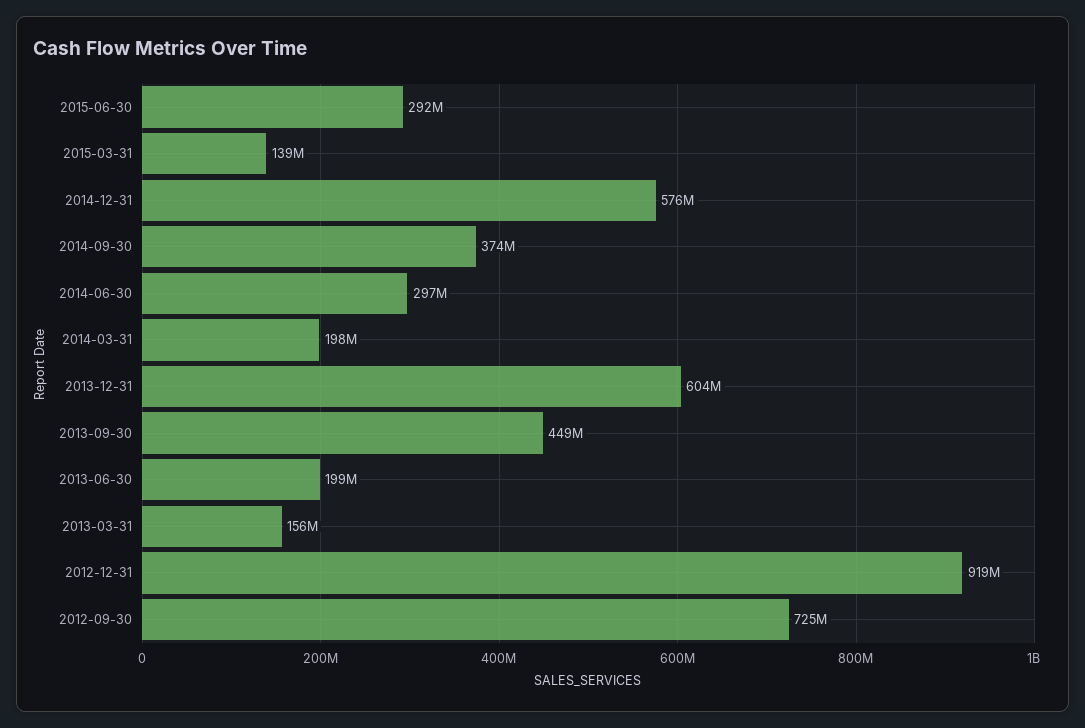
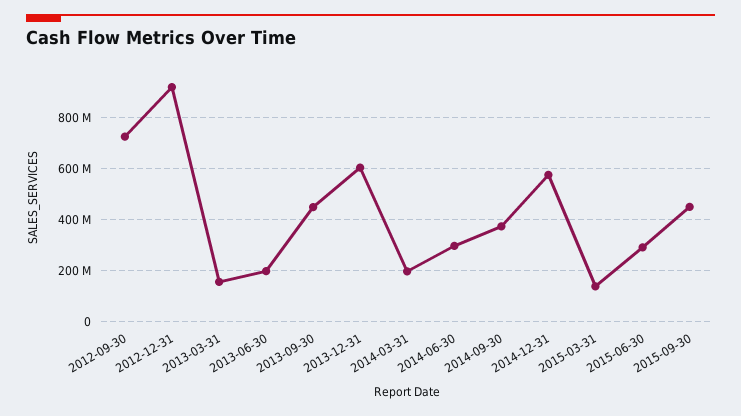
2015-09-30: none -> 450000000

